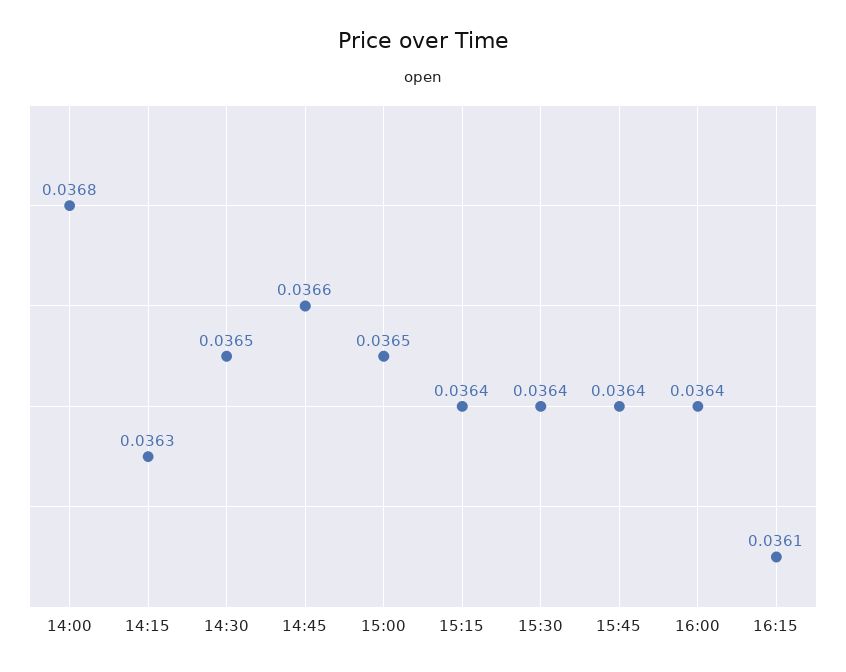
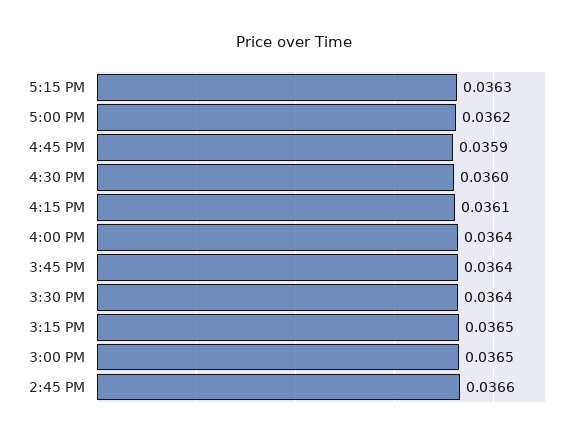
14:00: 0.0368 -> none
14:15: 0.0363 -> none
14:30: 0.0365 -> none
15:15: 0.0364 -> 0.0365
5:15 PM: none -> 0.0363
5:00 PM: none -> 0.0362
4:45 PM: none -> 0.0359
4:30 PM: none -> 0.036

